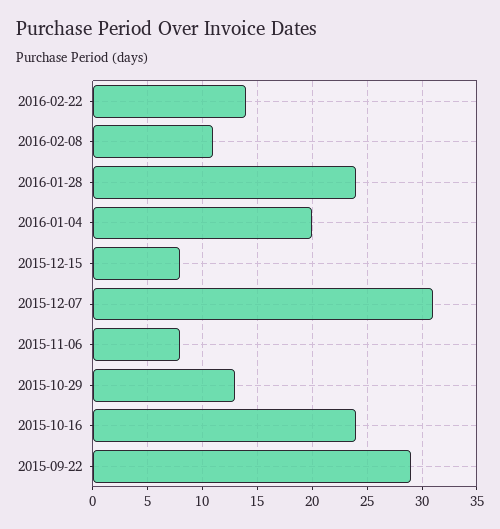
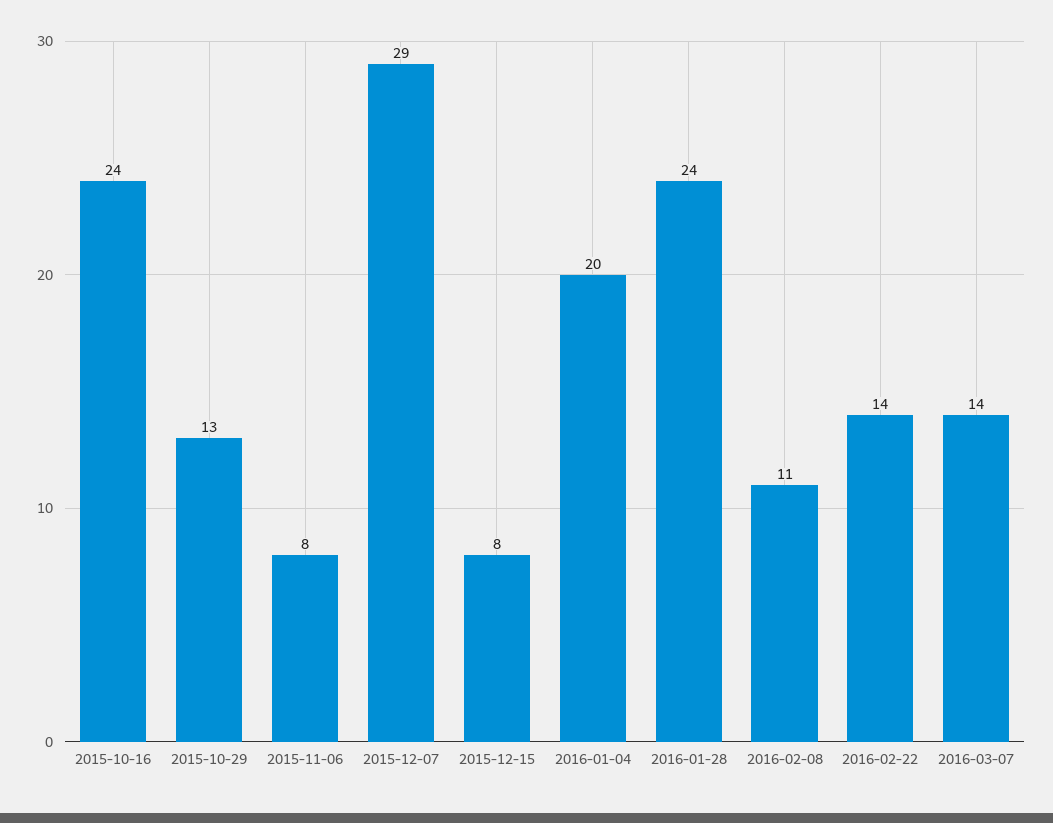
2015-12-07: 31 -> 29
2015-09-22: 29 -> none
2016-03-07: none -> 14

